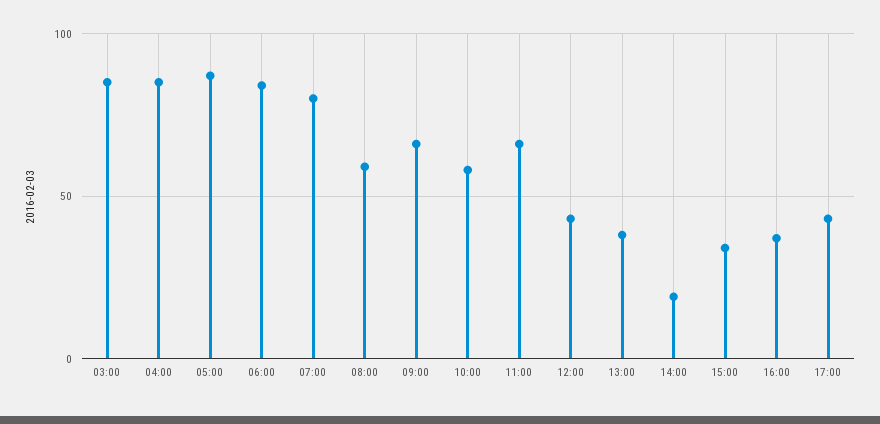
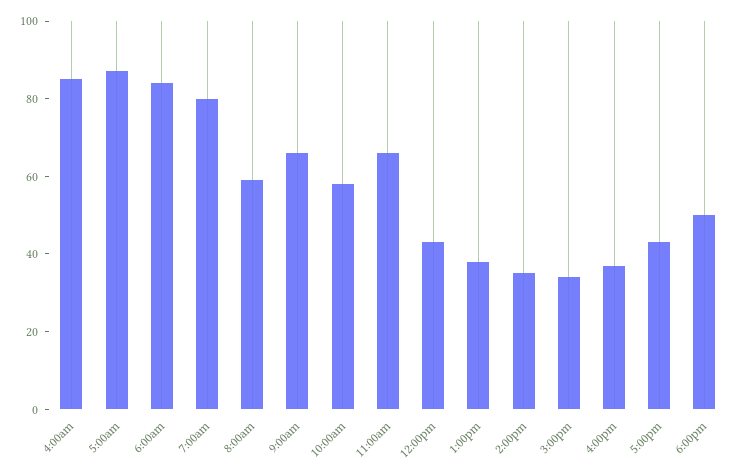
03:00: 85 -> none
14:00: 20 -> 35
6:00pm: none -> 50

